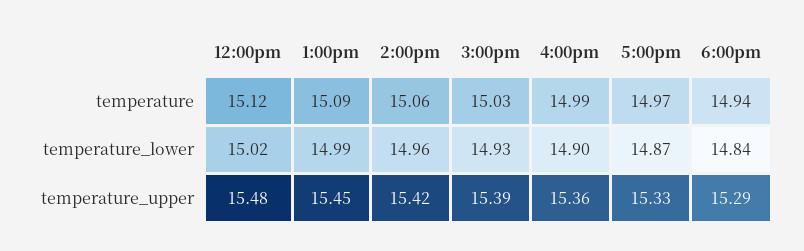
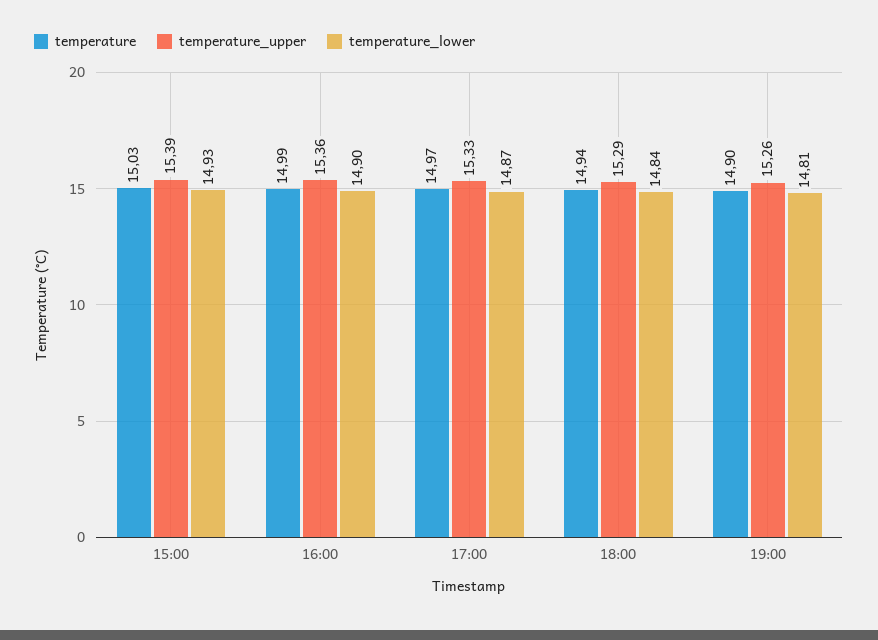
temperature, 12:00pm: 15.12 -> none
temperature, 1:00pm: 15.09 -> none
temperature, 2:00pm: 15.06 -> none
temperature_lower, 12:00pm: 15.02 -> none
temperature_lower, 1:00pm: 14.99 -> none
temperature_lower, 2:00pm: 14.96 -> none
temperature_upper, 12:00pm: 15.48 -> none
temperature_upper, 1:00pm: 15.45 -> none
temperature_upper, 2:00pm: 15.42 -> none
temperature, 19:00: none -> 14.9
temperature_upper, 19:00: none -> 15.26
temperature_lower, 19:00: none -> 14.81

